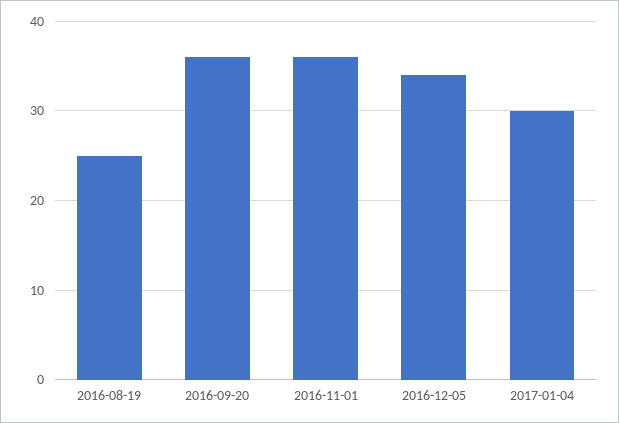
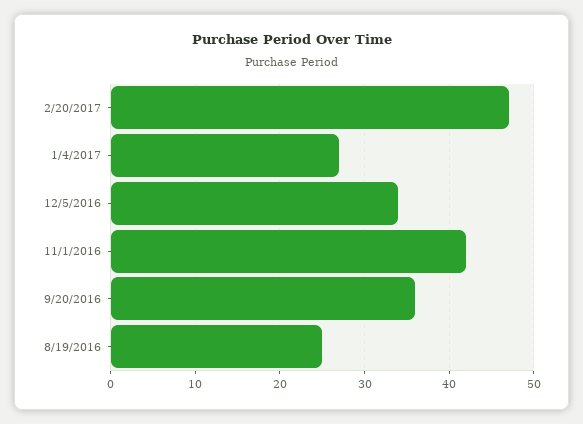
2016-11-01: 36 -> 42
2017-01-04: 30 -> 27
2/20/2017: none -> 47

